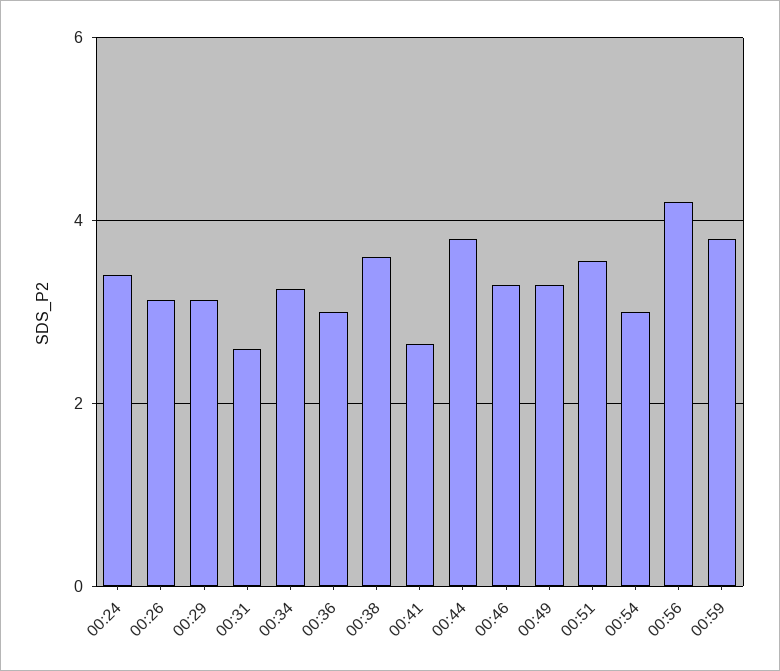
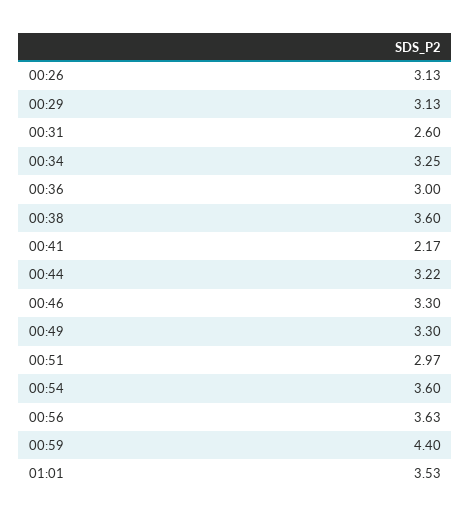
00:24: 3.4 -> none
00:41: 2.6 -> 2.17
00:44: 3.8 -> 3.22
00:51: 3.6 -> 2.97
00:54: 3 -> 3.6
00:56: 4.2 -> 3.63
00:59: 3.8 -> 4.4
01:01: none -> 3.53

